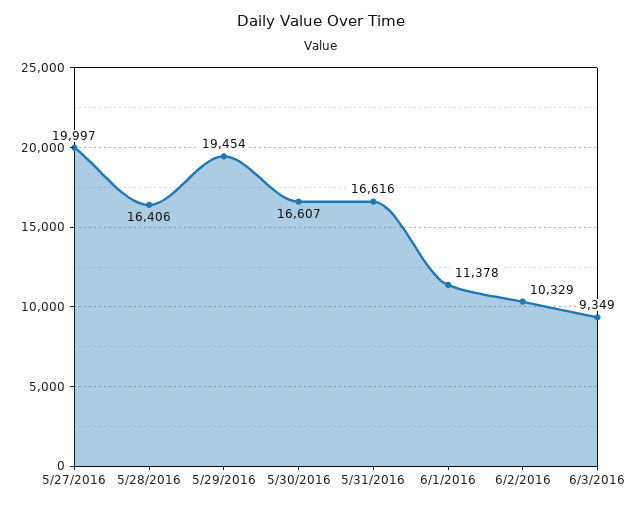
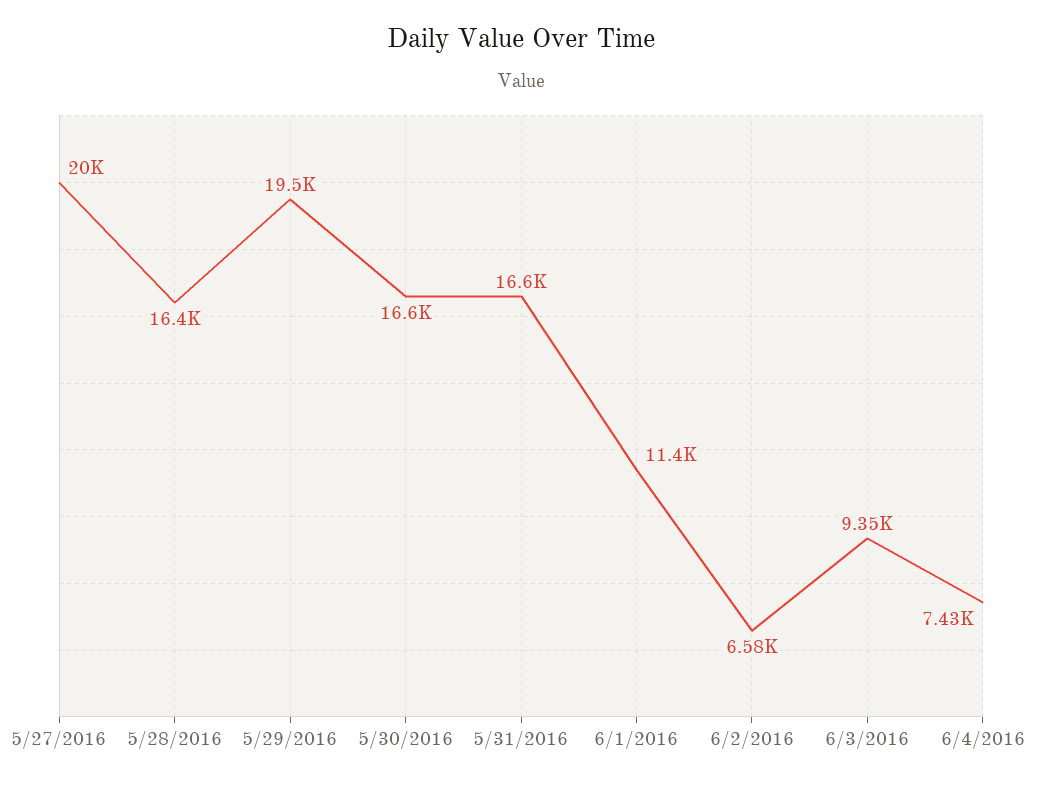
6/2/2016: 10329 -> 6580
6/4/2016: none -> 7430

